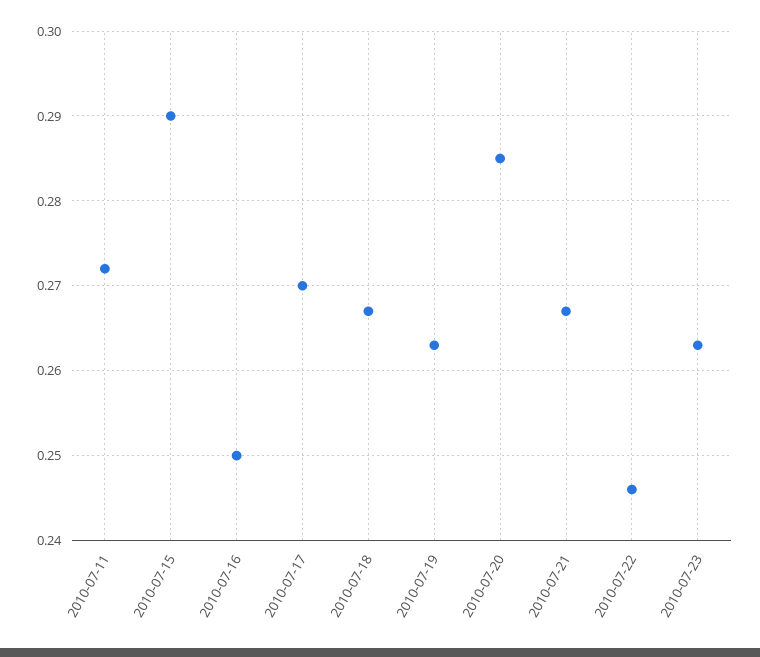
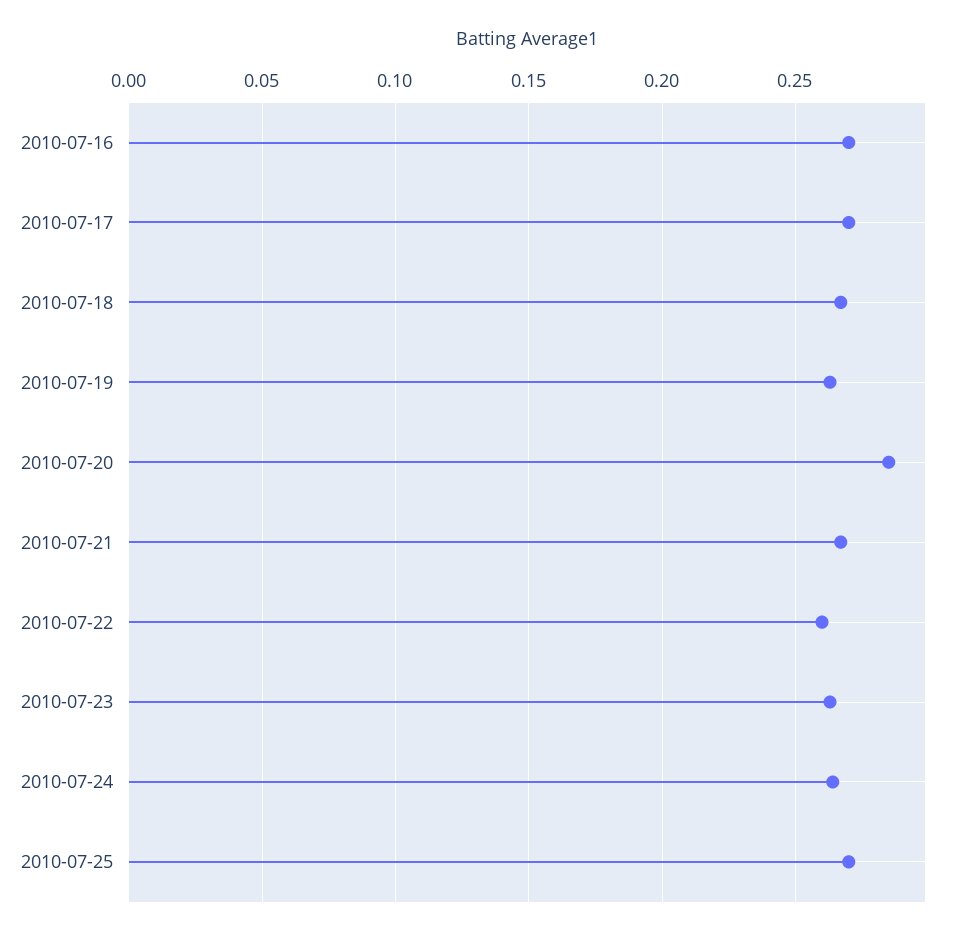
2010-07-11: 0.272 -> none
2010-07-15: 0.29 -> none
2010-07-16: 0.25 -> 0.27
2010-07-22: 0.246 -> 0.26
2010-07-24: none -> 0.265
2010-07-25: none -> 0.27

